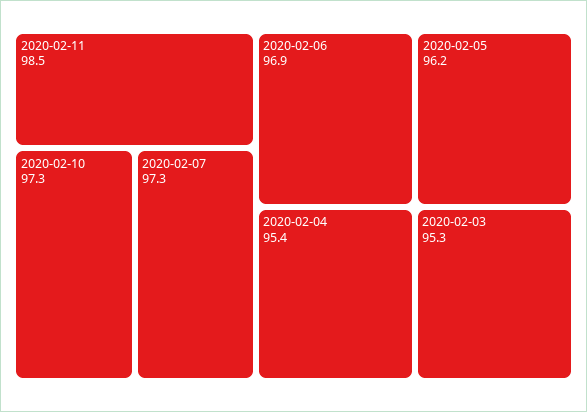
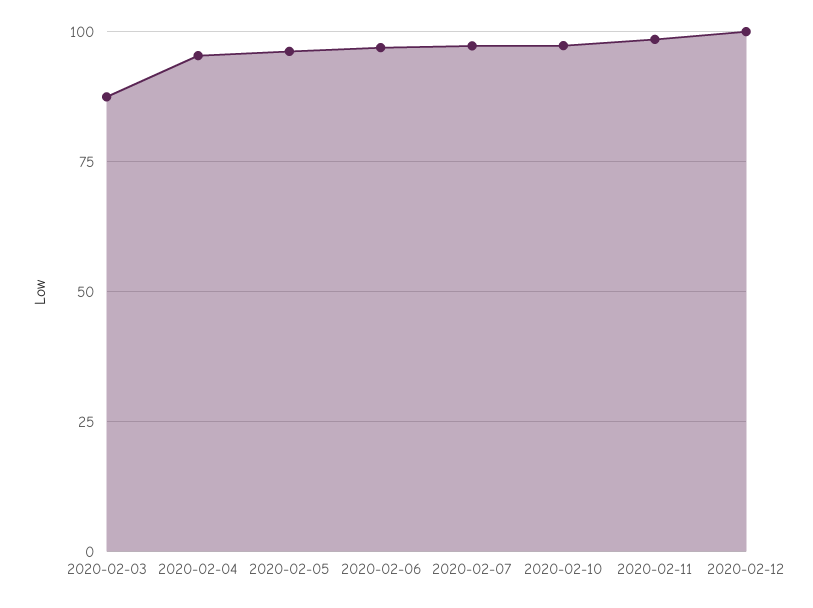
2020-02-03: 95.3 -> 87.5
2020-02-12: none -> 100

